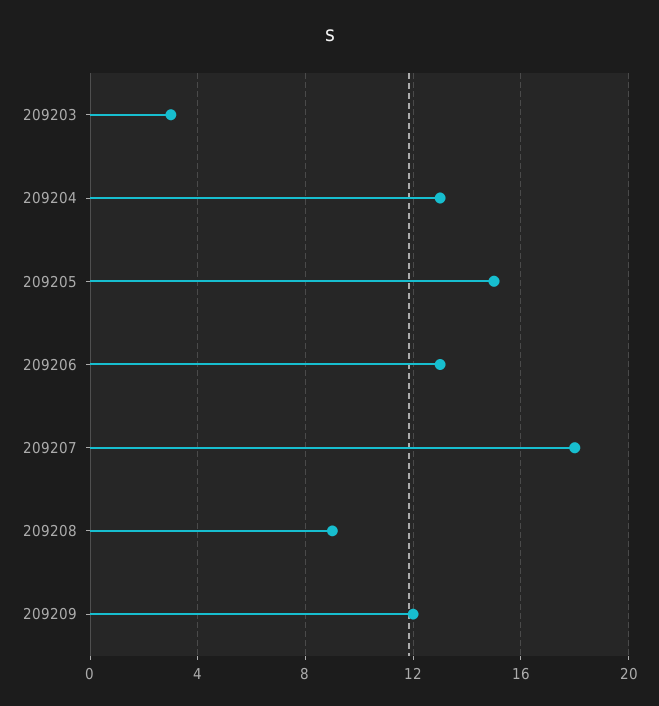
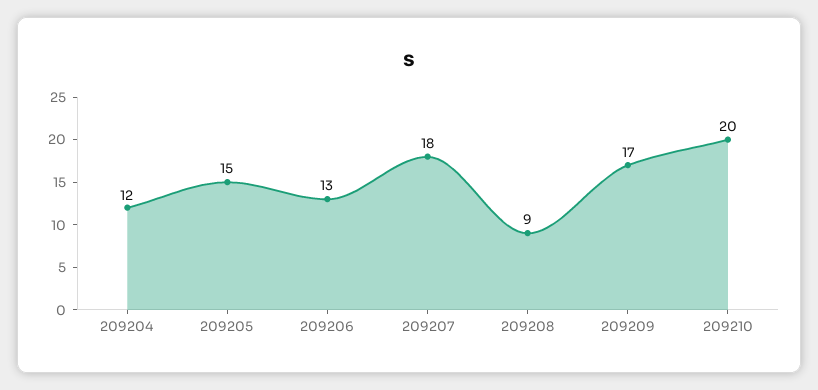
209203: 3 -> none
209204: 13 -> 12
209209: 12 -> 17
209210: none -> 20

